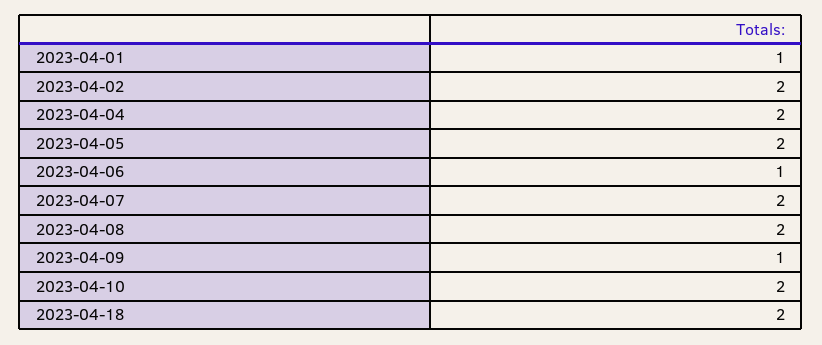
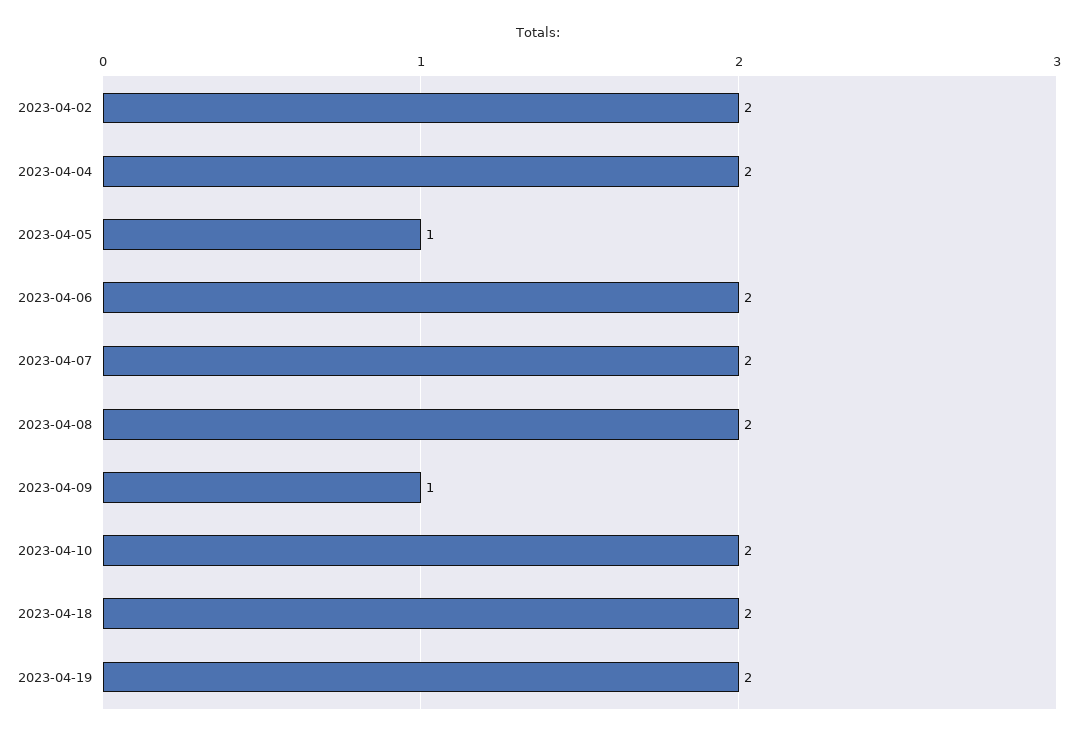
2023-04-01: 1 -> none
2023-04-05: 2 -> 1
2023-04-06: 1 -> 2
2023-04-19: none -> 2

